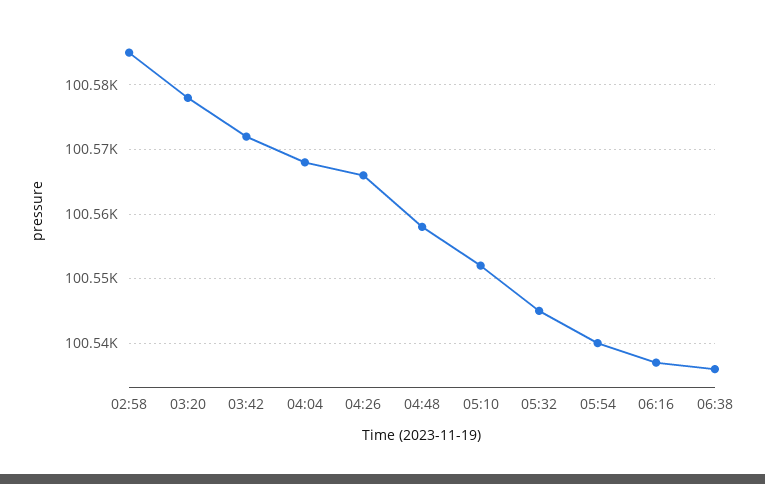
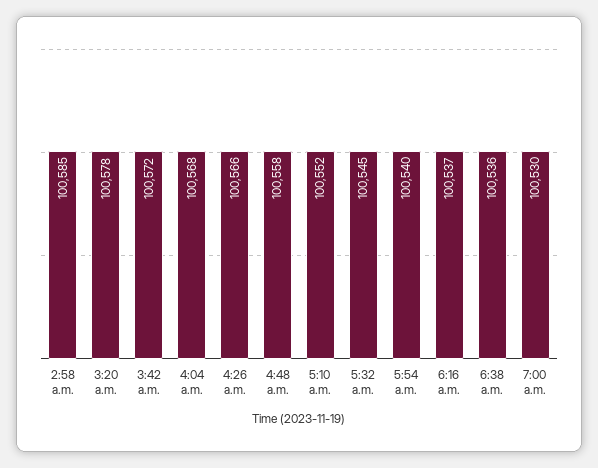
7:00 a.m.: none -> 100530

